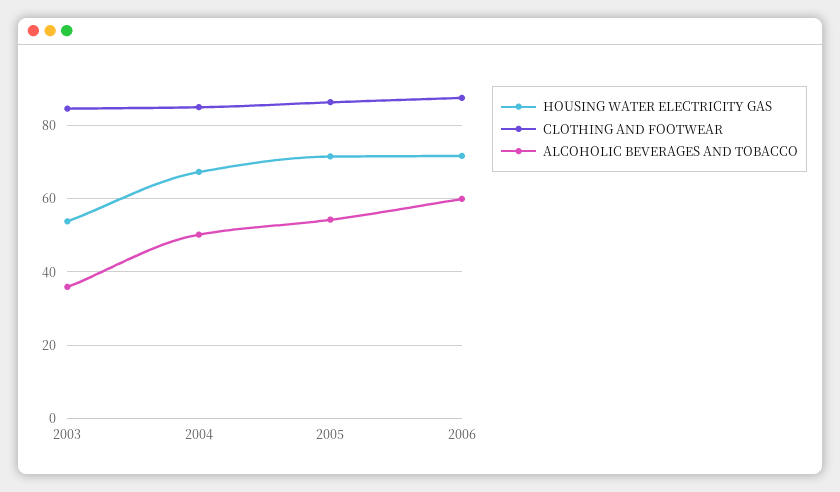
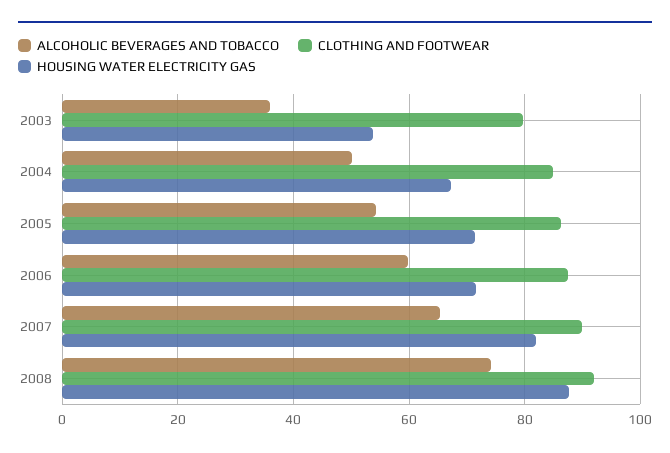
CLOTHING AND FOOTWEAR, 2003: 84 -> 80
ALCOHOLIC BEVERAGES AND TOBACCO, 2007: none -> 66
CLOTHING AND FOOTWEAR, 2007: none -> 90
HOUSING WATER ELECTRICITY GAS, 2007: none -> 82
ALCOHOLIC BEVERAGES AND TOBACCO, 2008: none -> 74
CLOTHING AND FOOTWEAR, 2008: none -> 92
HOUSING WATER ELECTRICITY GAS, 2008: none -> 88

